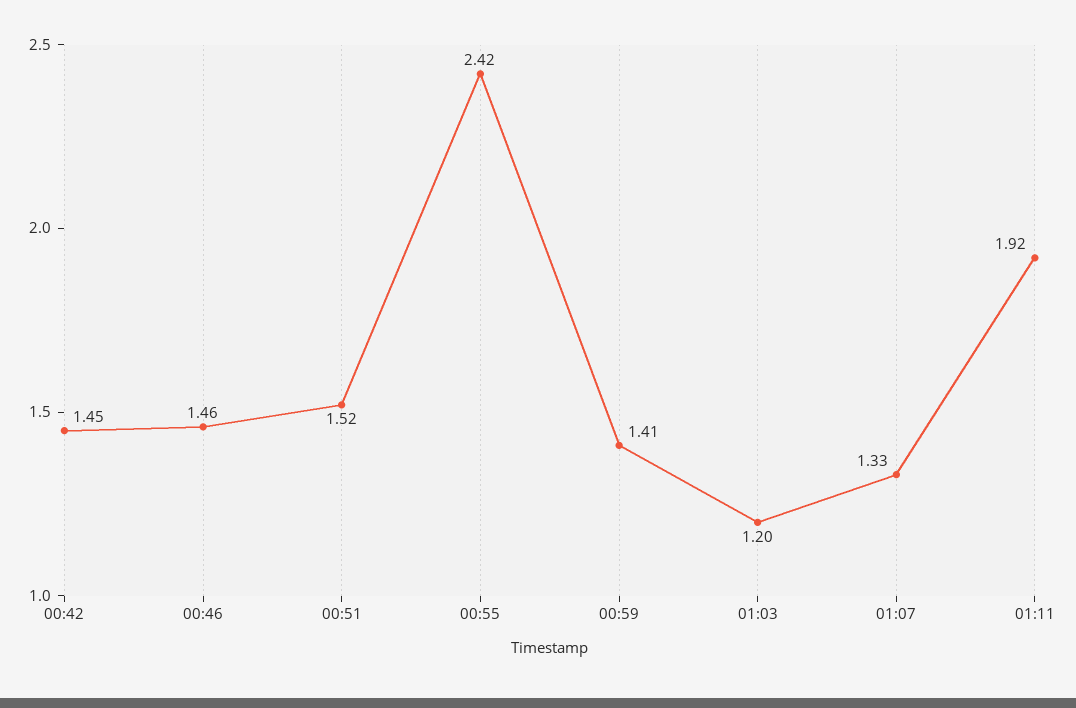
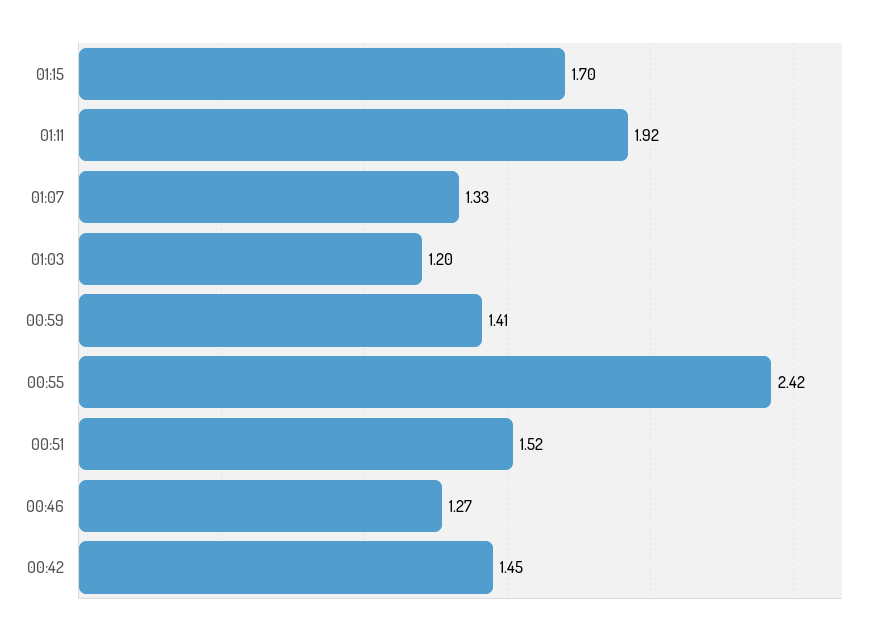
00:46: 1.46 -> 1.27
01:15: none -> 1.7

